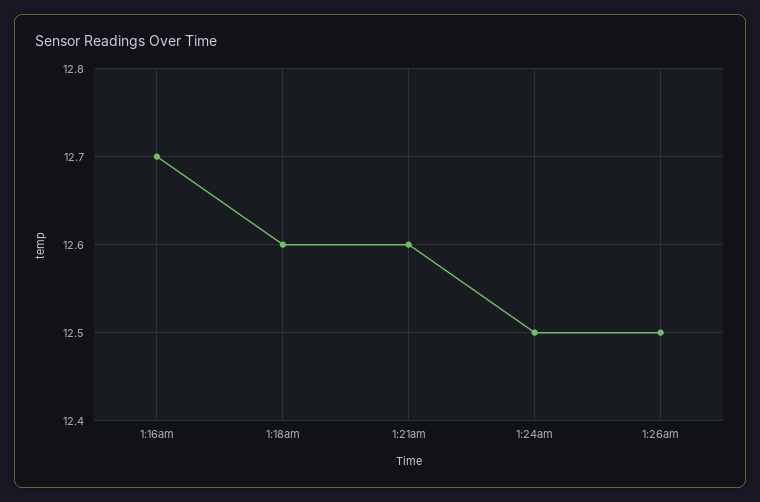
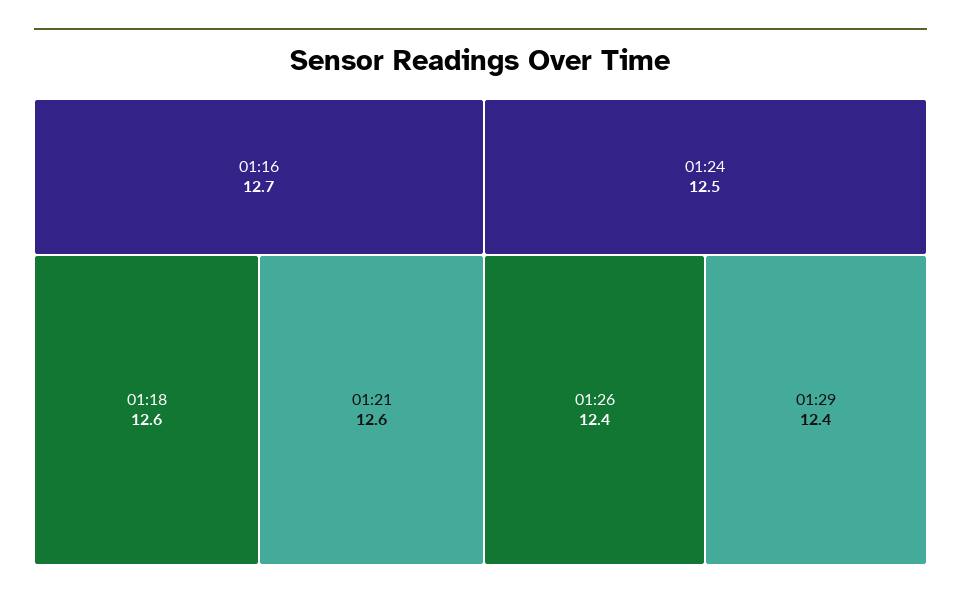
1:26am: 12.5 -> 12.4
01:29: none -> 12.4

